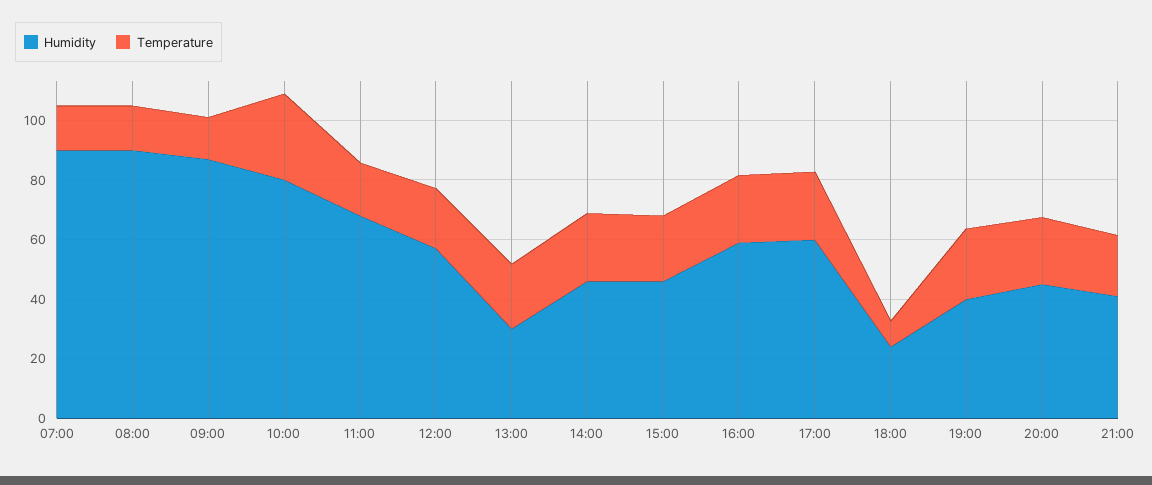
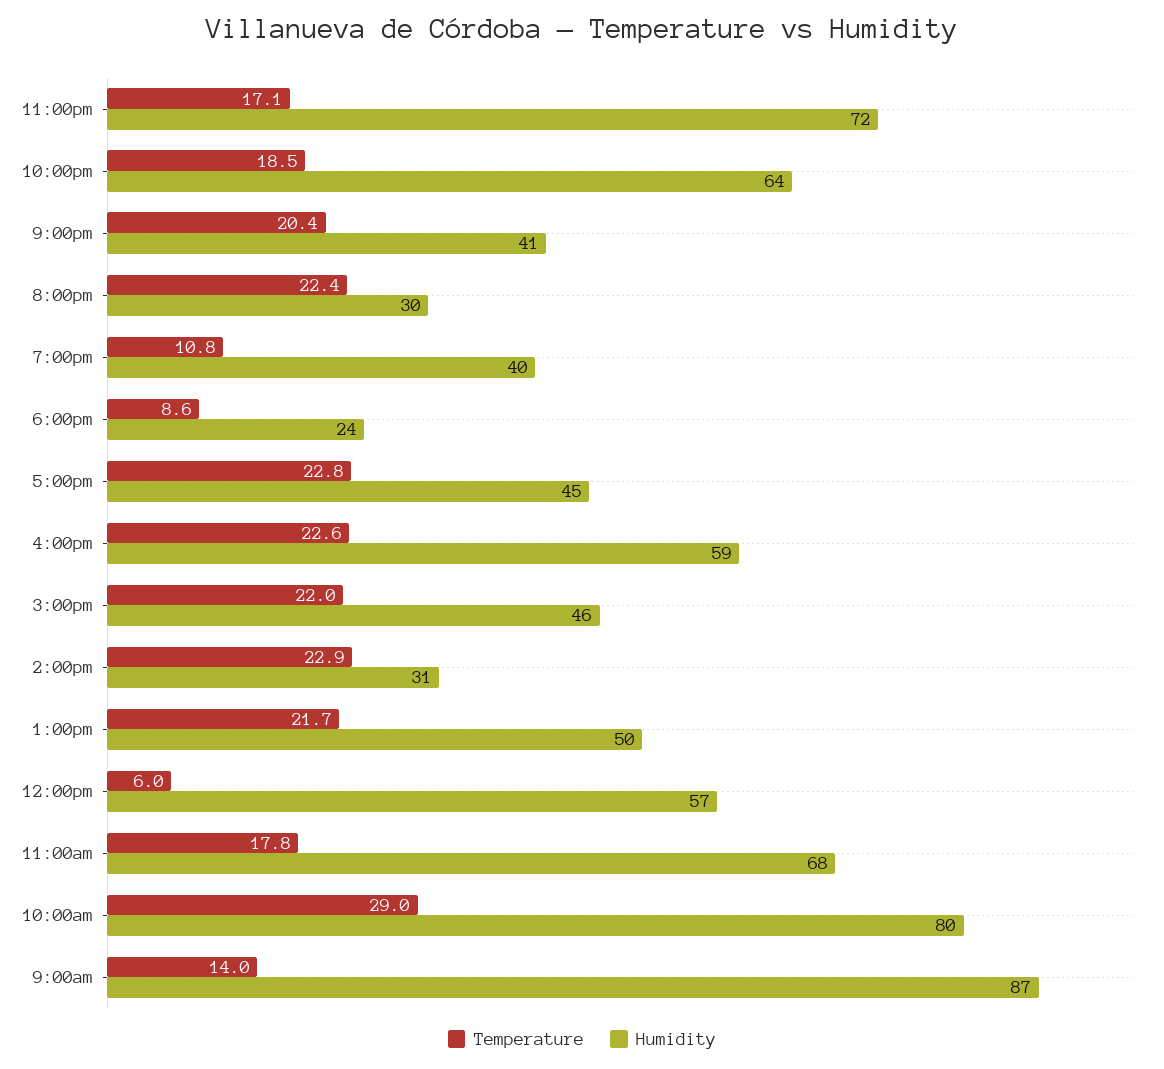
Humidity, 07:00: 90 -> none
Temperature, 07:00: 15 -> none
Humidity, 08:00: 90 -> none
Temperature, 08:00: 15 -> none
Temperature, 12:00: 20 -> 6
Humidity, 13:00: 30 -> 50
Humidity, 14:00: 45 -> 31
Humidity, 17:00: 60 -> 45
Temperature, 19:00: 25 -> 10.8
Humidity, 20:00: 45 -> 30
Temperature, 11:00pm: none -> 17.1
Humidity, 11:00pm: none -> 72
Temperature, 10:00pm: none -> 18.5
Humidity, 10:00pm: none -> 64

